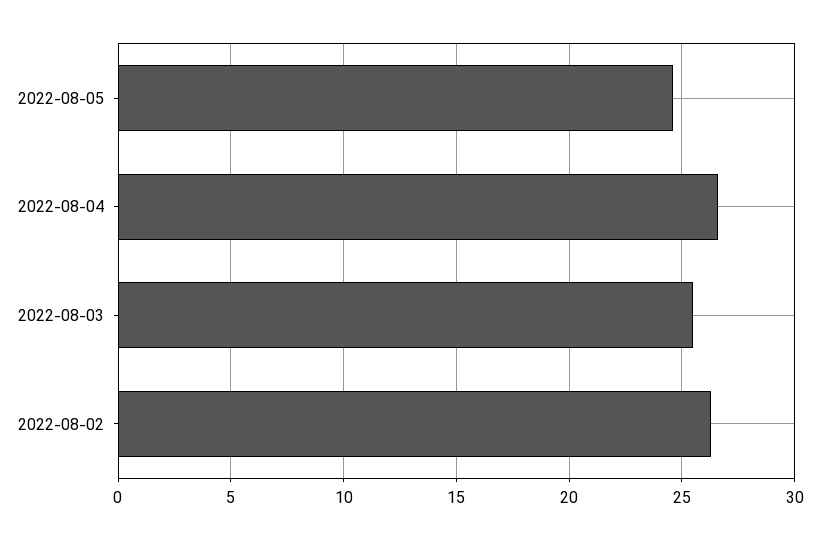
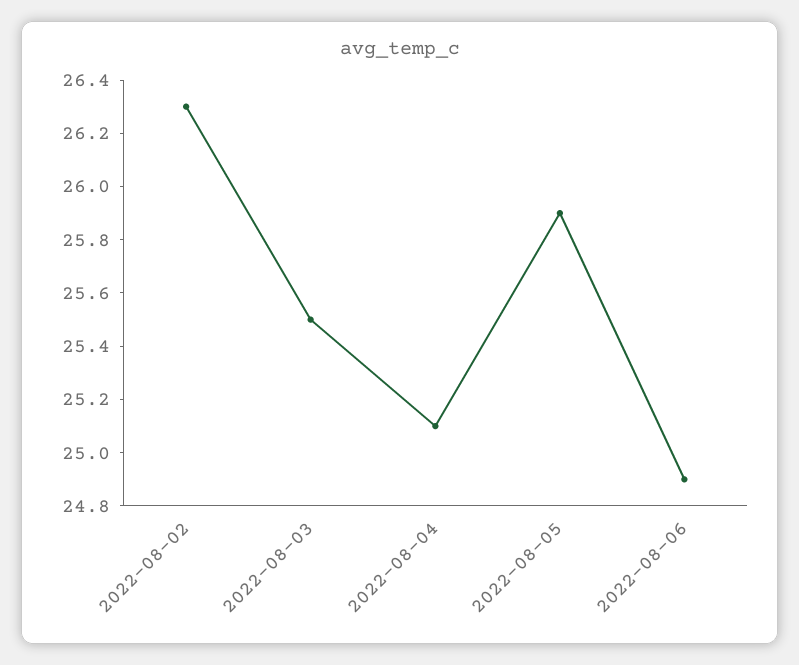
2022-08-05: 24.5 -> 25.9
2022-08-04: 26.5 -> 25.1
2022-08-06: none -> 24.9

